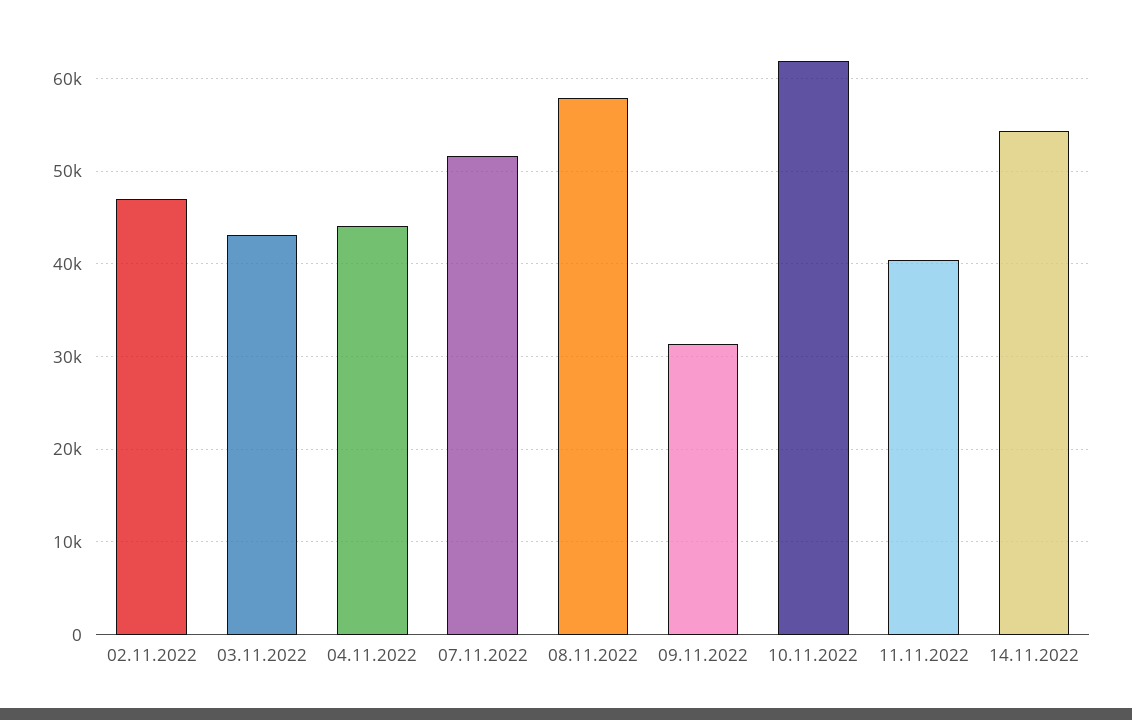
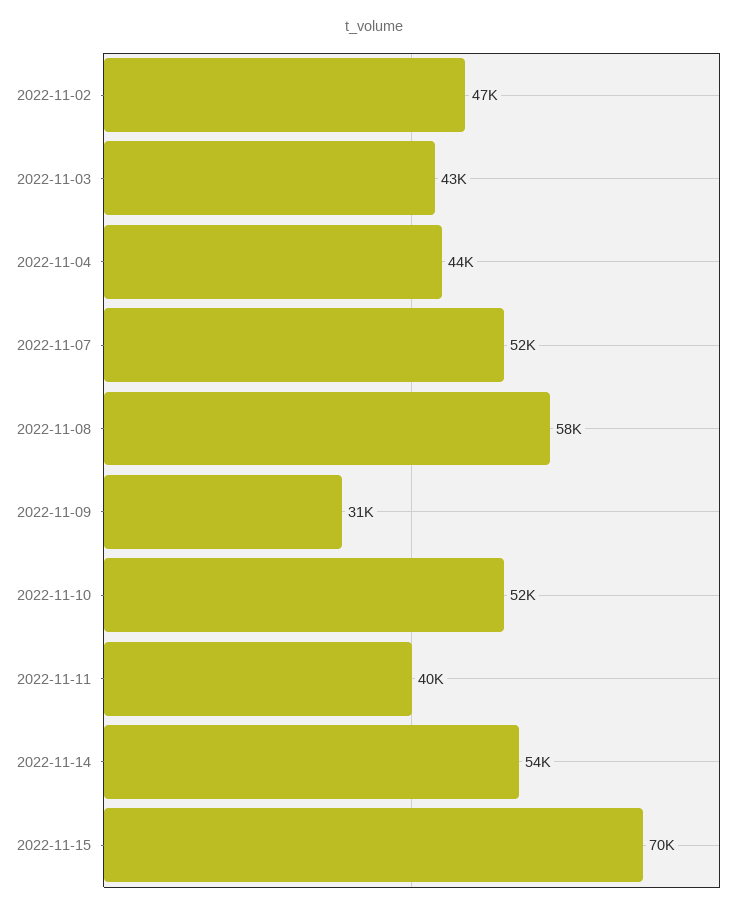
10.11.2022: 62000 -> 52000
2022-11-15: none -> 70000

